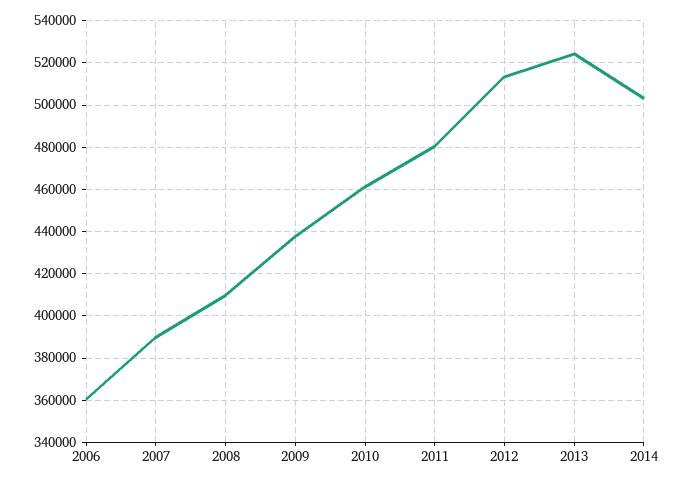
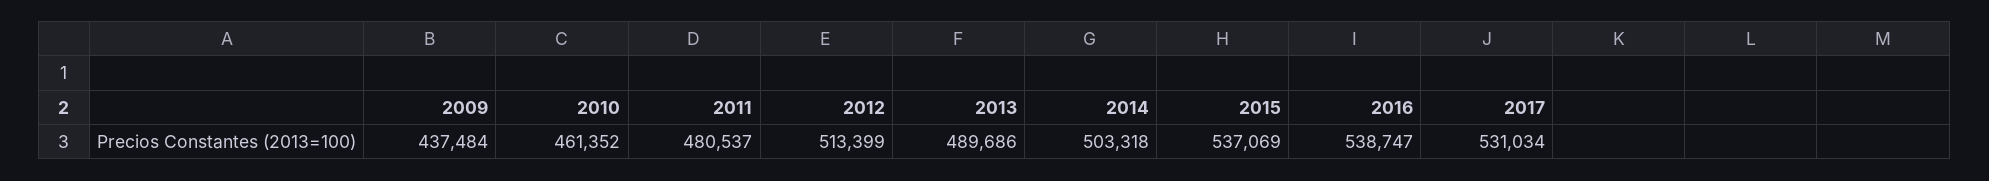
2006: 360000 -> none
2007: 390000 -> none
2008: 410000 -> none
2013: 525000 -> 489686
2015: none -> 537069
2016: none -> 538747
2017: none -> 531034

